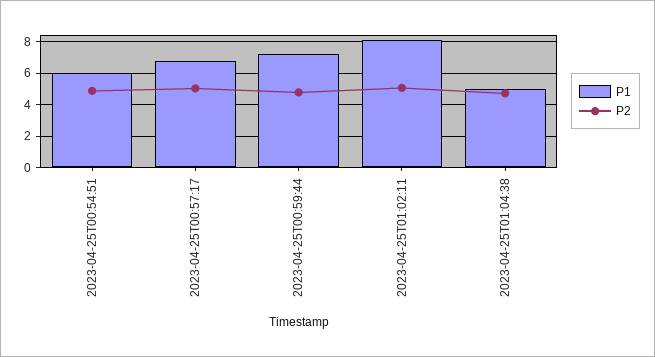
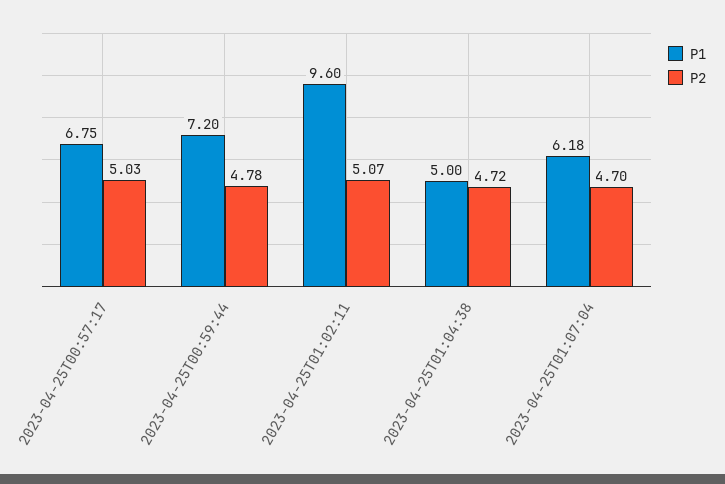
P1, 2023-04-25T00:54:51: 6 -> none
P2, 2023-04-25T00:54:51: 5 -> none
P1, 2023-04-25T01:02:11: 8 -> 9.6
P1, 2023-04-25T01:07:04: none -> 6.18
P2, 2023-04-25T01:07:04: none -> 4.7

